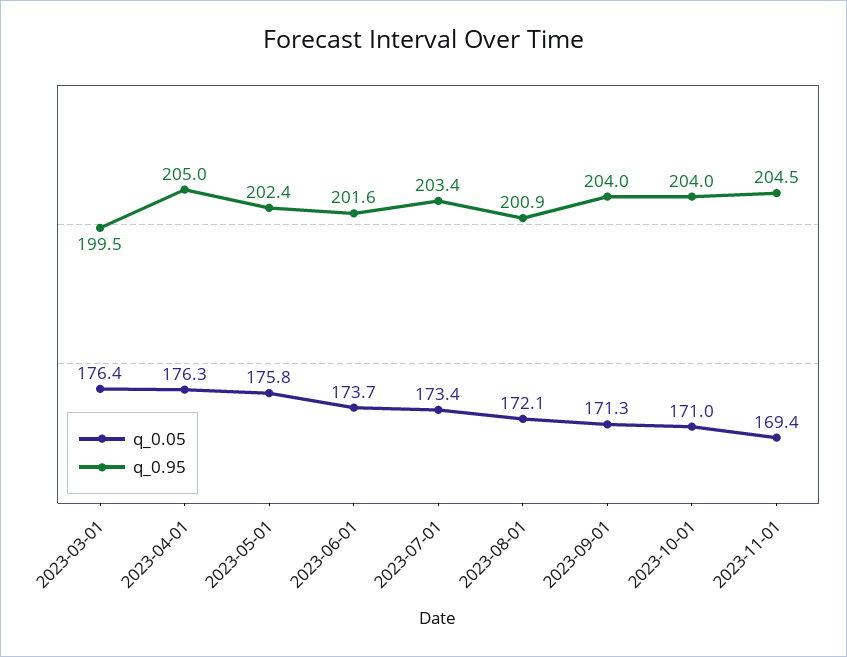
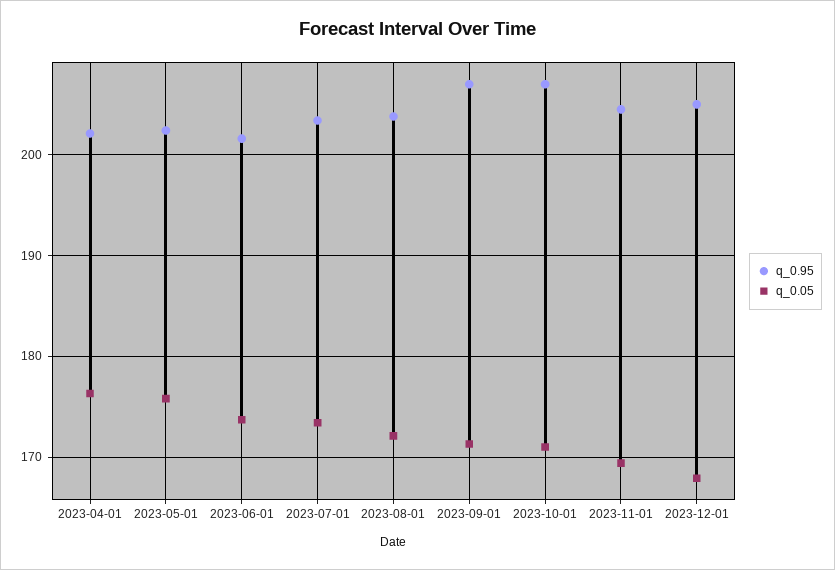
q_0.05, 2023-03-01: 176.4 -> none
q_0.95, 2023-03-01: 199.5 -> none
q_0.95, 2023-04-01: 205 -> 202
q_0.95, 2023-08-01: 200.9 -> 204
q_0.95, 2023-09-01: 204 -> 207
q_0.95, 2023-10-01: 204 -> 207
q_0.95, 2023-12-01: none -> 205
q_0.05, 2023-12-01: none -> 168

